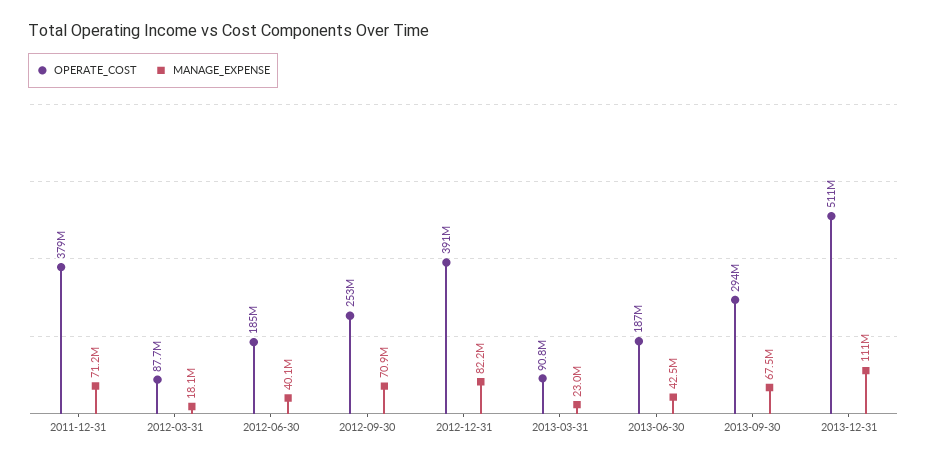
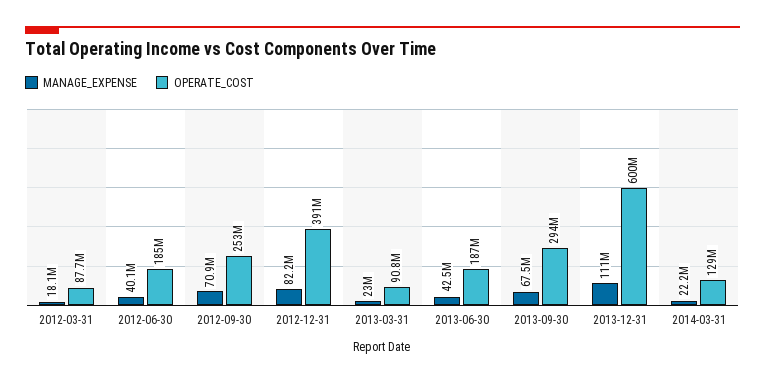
OPERATE_COST, 2011-12-31: 379000000 -> none
MANAGE_EXPENSE, 2011-12-31: 71200000 -> none
OPERATE_COST, 2013-12-31: 511000000 -> 600000000
MANAGE_EXPENSE, 2014-03-31: none -> 22200000
OPERATE_COST, 2014-03-31: none -> 129000000

